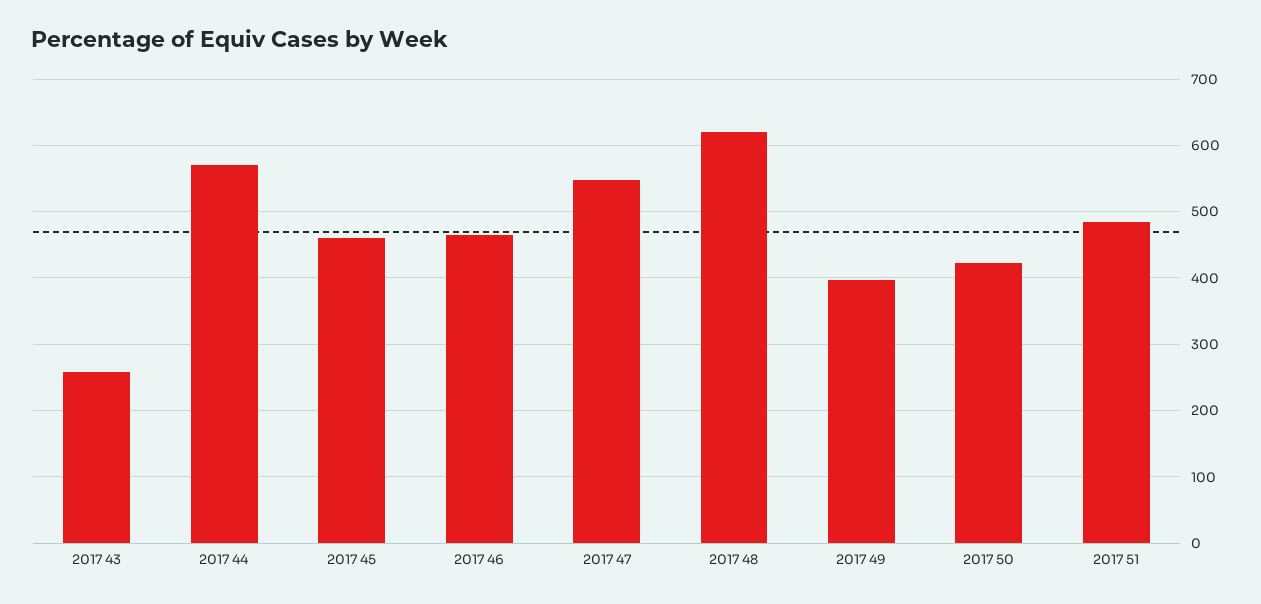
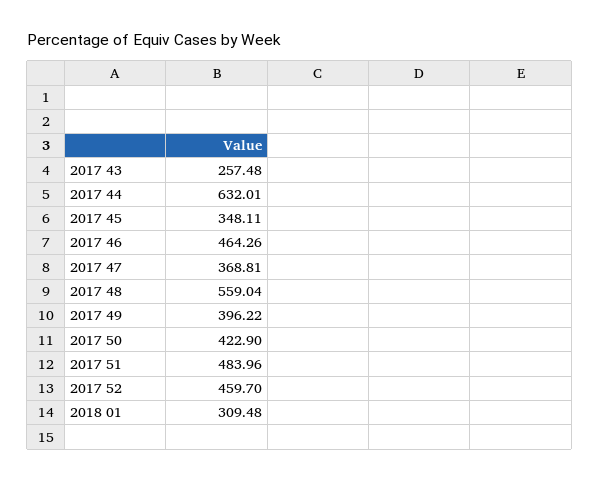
2017 44: 570 -> 632.01
2017 45: 460 -> 348.11
2017 47: 550 -> 368.81
2017 48: 620 -> 559.04
2017 52: none -> 459.7
2018 01: none -> 309.48

